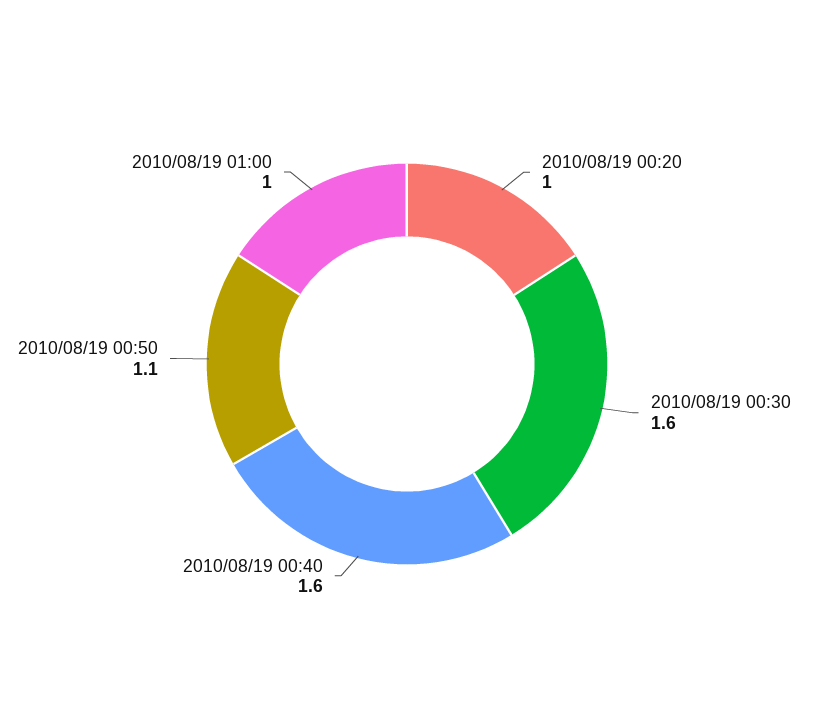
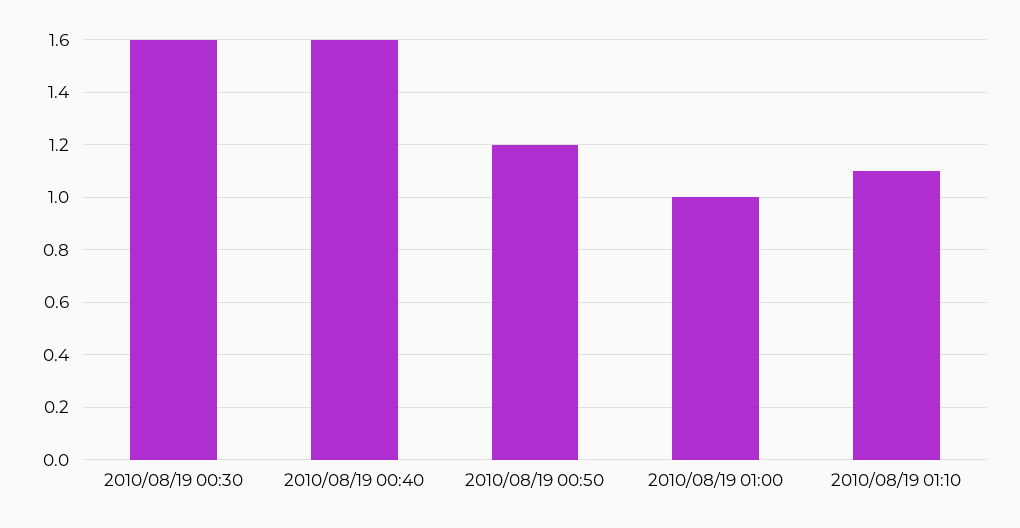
2010/08/19 00:20: 1 -> none
2010/08/19 00:50: 1.1 -> 1.2
2010/08/19 01:10: none -> 1.1

